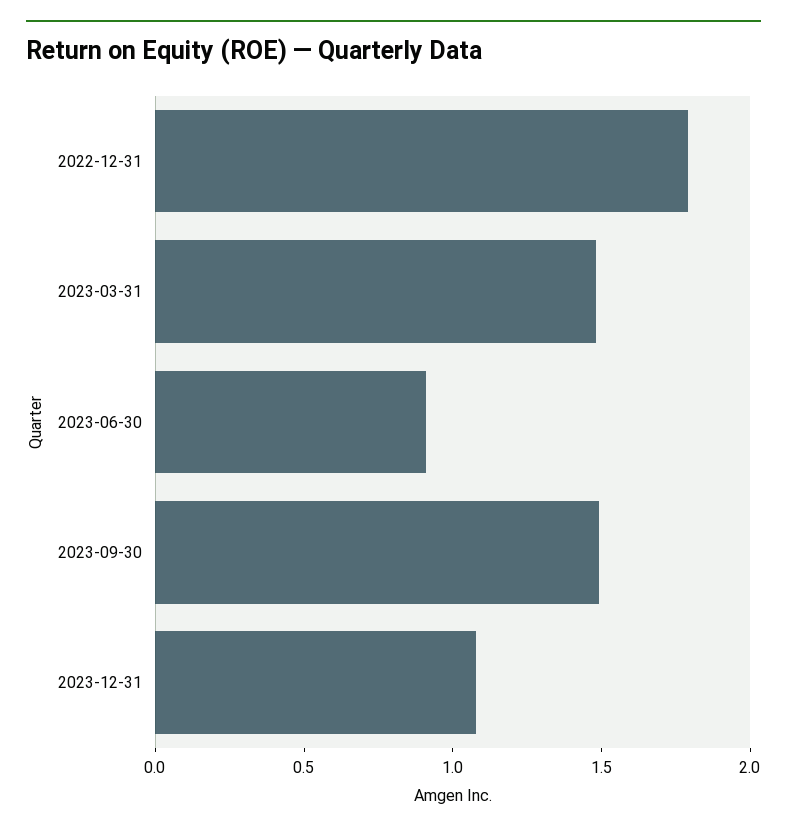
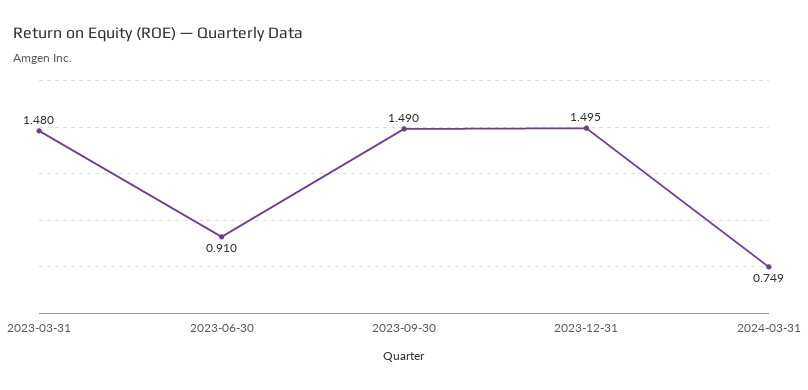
2022-12-31: 1.8 -> none
2023-12-31: 1.1 -> 1.495
2024-03-31: none -> 0.749

